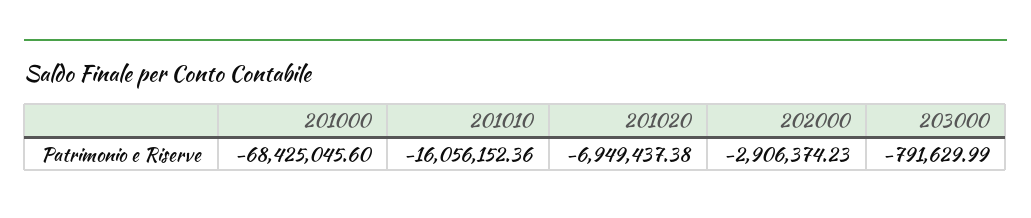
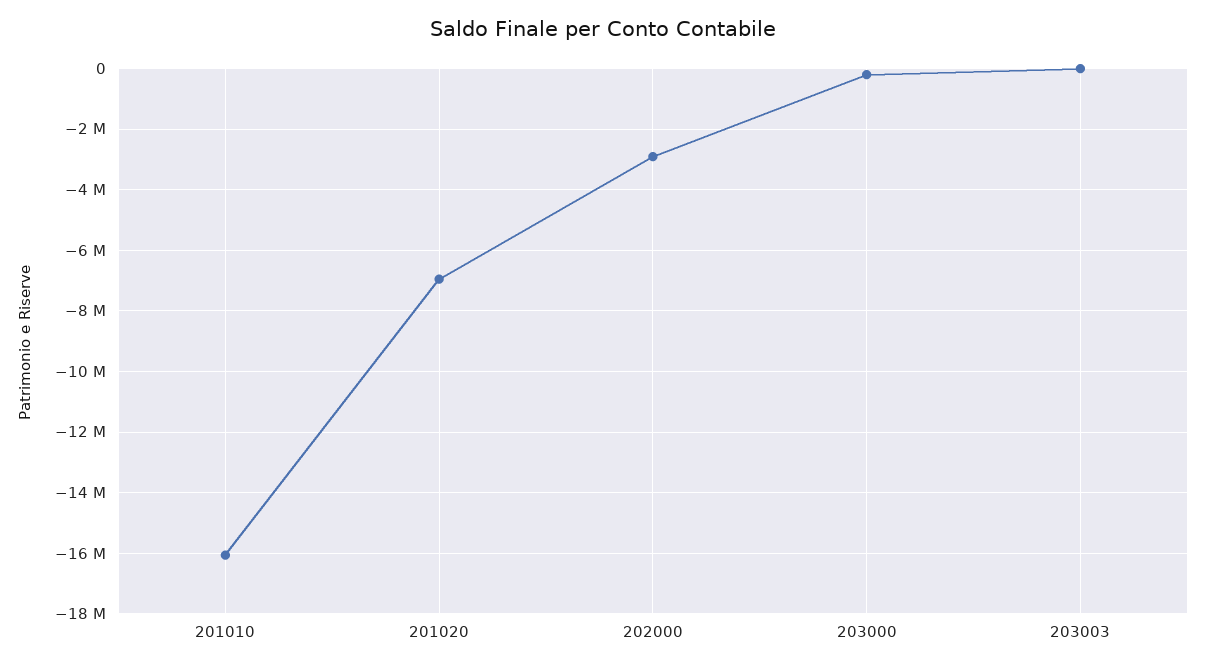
201000: -68425045.6 -> none
203000: -791629.99 -> -200000
203003: none -> 0

